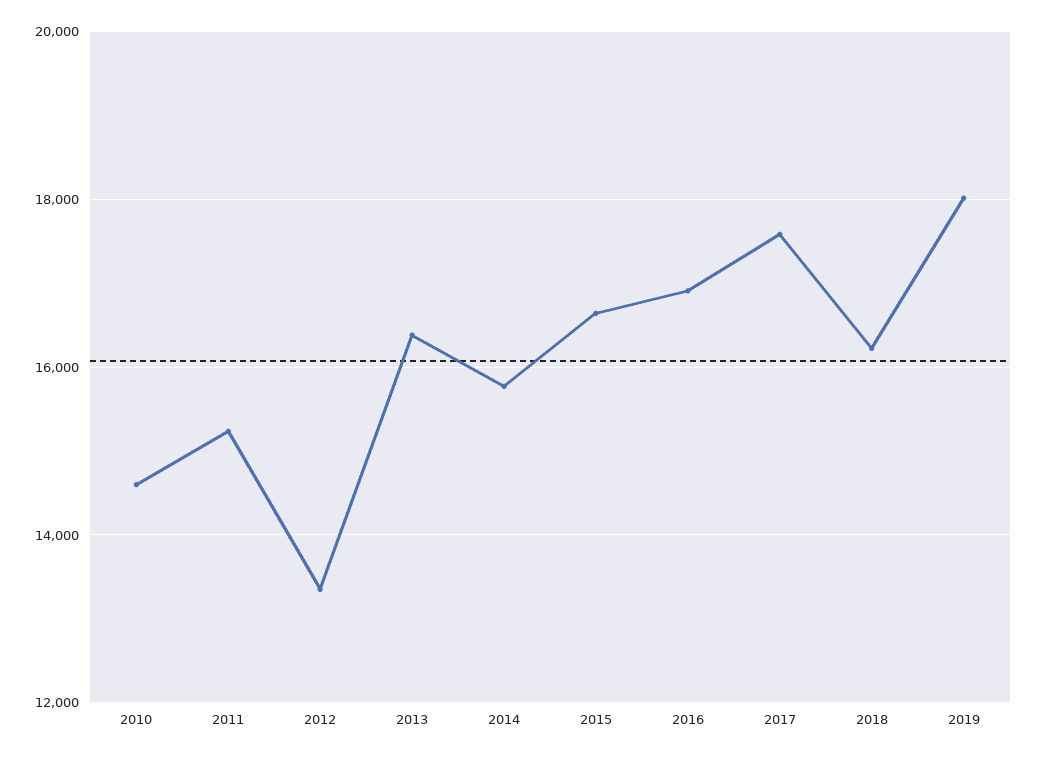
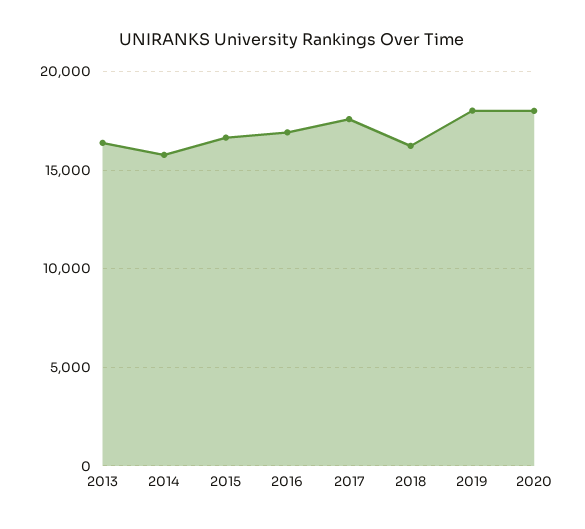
2010: 14600 -> none
2011: 15200 -> none
2012: 13400 -> none
2020: none -> 18000

